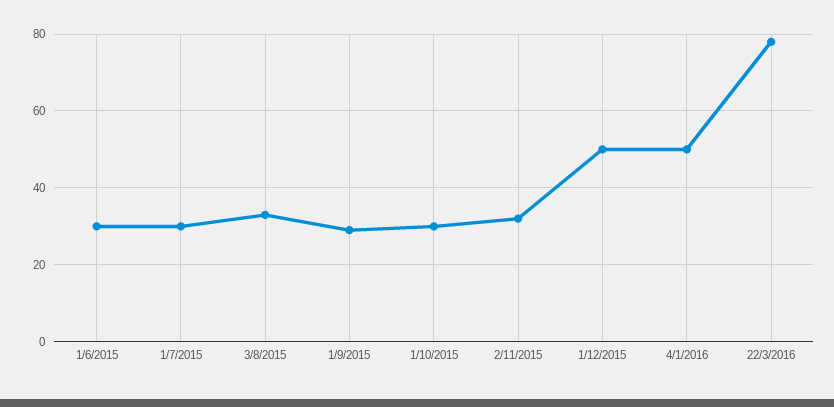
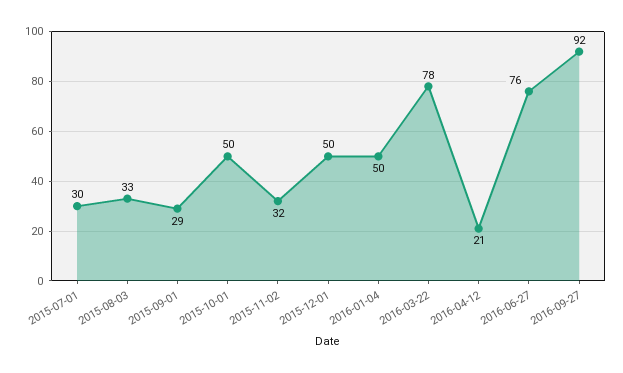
1/6/2015: 30 -> none
1/10/2015: 30 -> 50
2016-04-12: none -> 21
2016-06-27: none -> 76
2016-09-27: none -> 92

